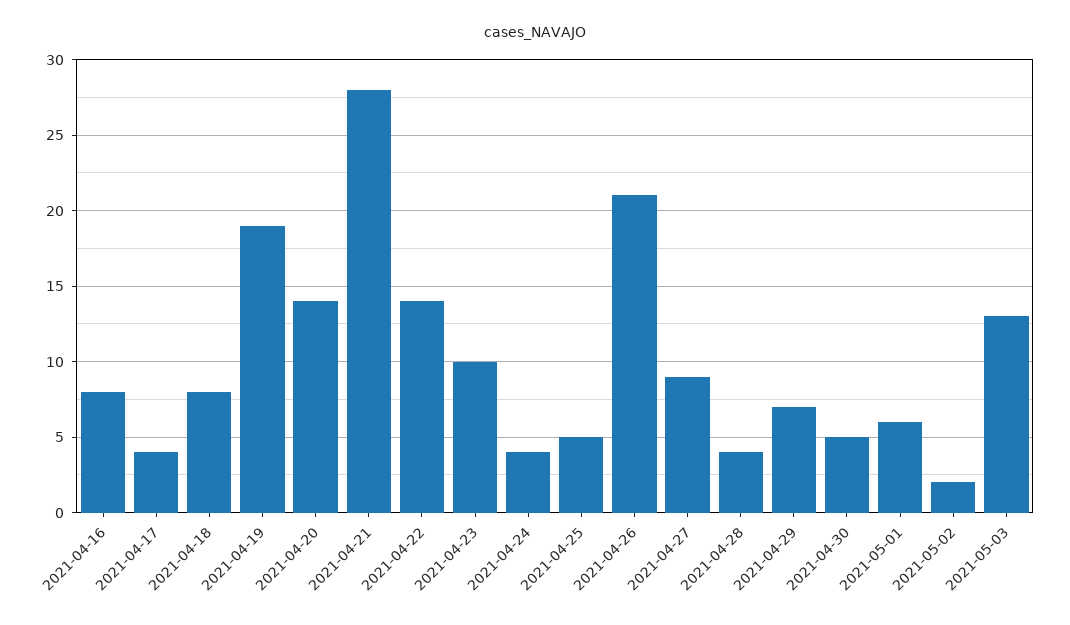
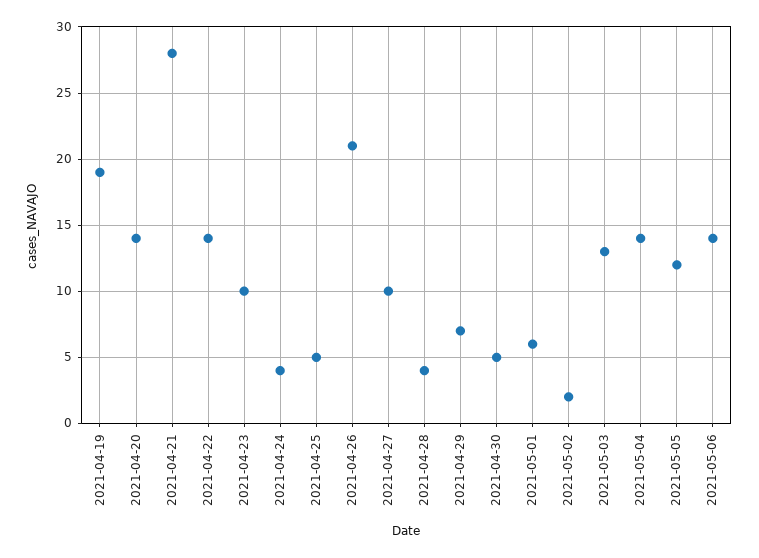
2021-04-16: 8 -> none
2021-04-17: 4 -> none
2021-04-18: 8 -> none
2021-04-27: 9 -> 10
2021-05-04: none -> 14
2021-05-05: none -> 12
2021-05-06: none -> 14

